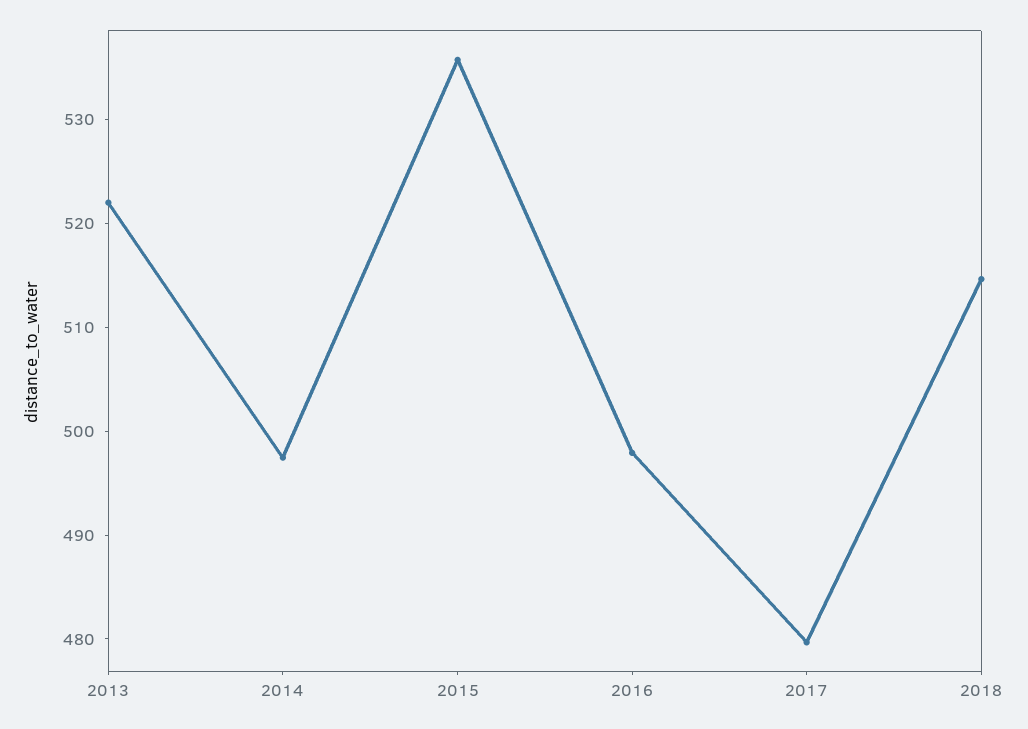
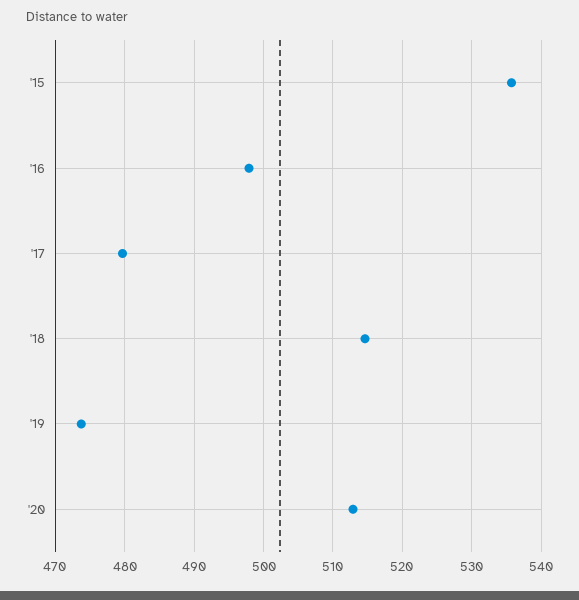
2013: 522 -> none
2014: 498 -> none
'19: none -> 474
'20: none -> 513

